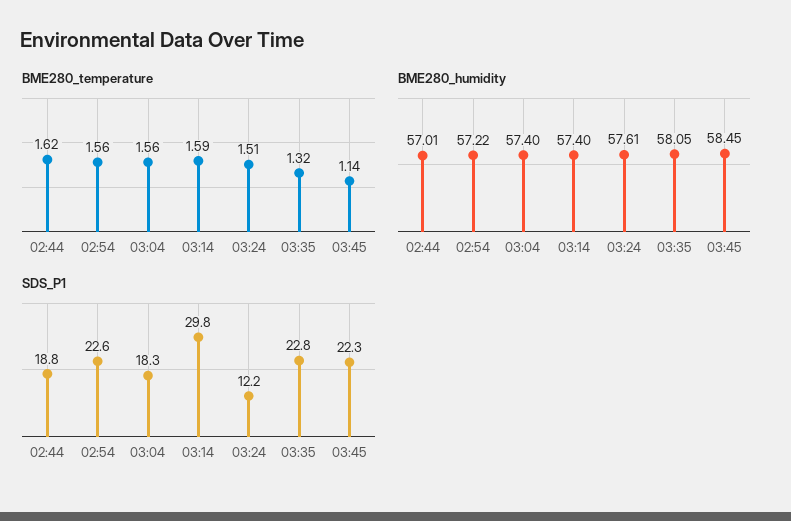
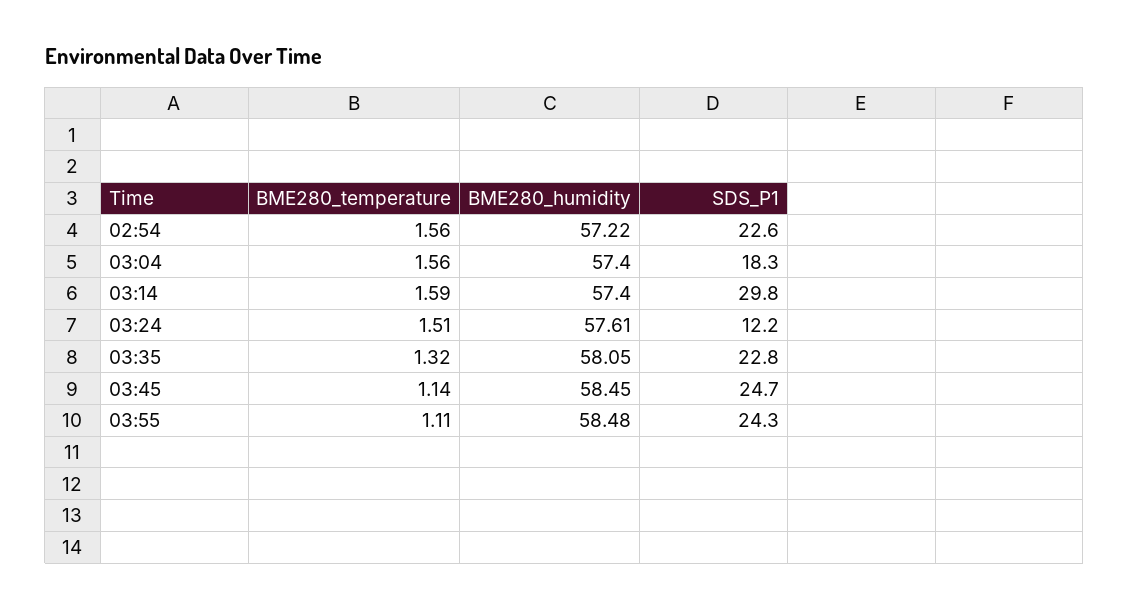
BME280_temperature, 02:44: 1.62 -> none
BME280_humidity, 02:44: 57.01 -> none
SDS_P1, 02:44: 18.8 -> none
SDS_P1, 03:45: 22.3 -> 24.7
BME280_temperature, 03:55: none -> 1.11
BME280_humidity, 03:55: none -> 58.48
SDS_P1, 03:55: none -> 24.3

